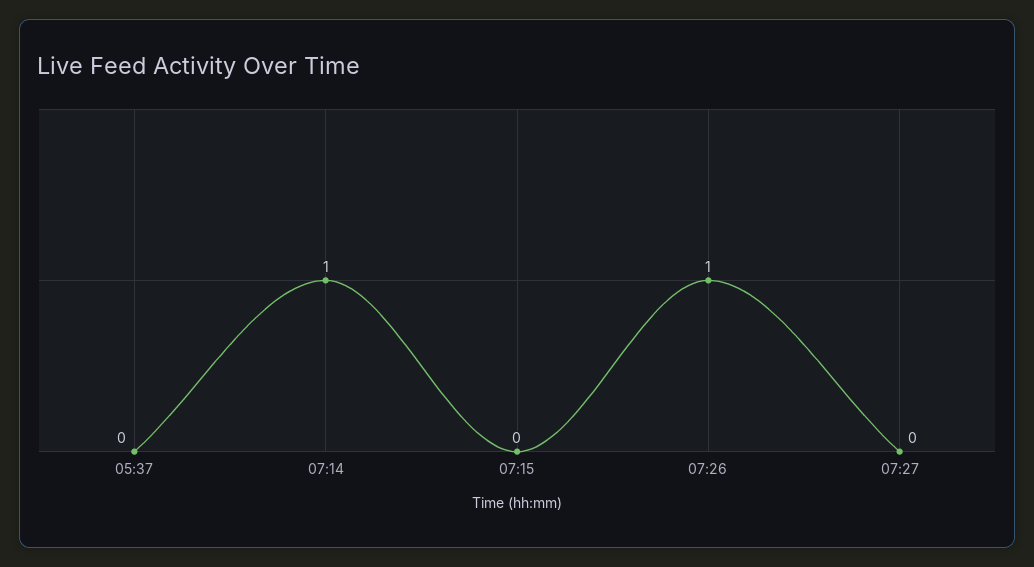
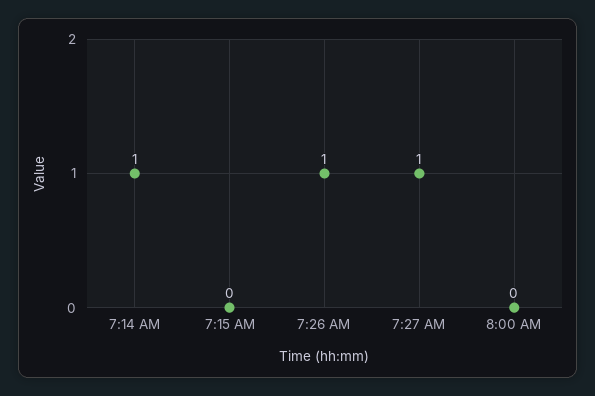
05:37: 0 -> none
07:27: 0 -> 1
8:00 AM: none -> 0

